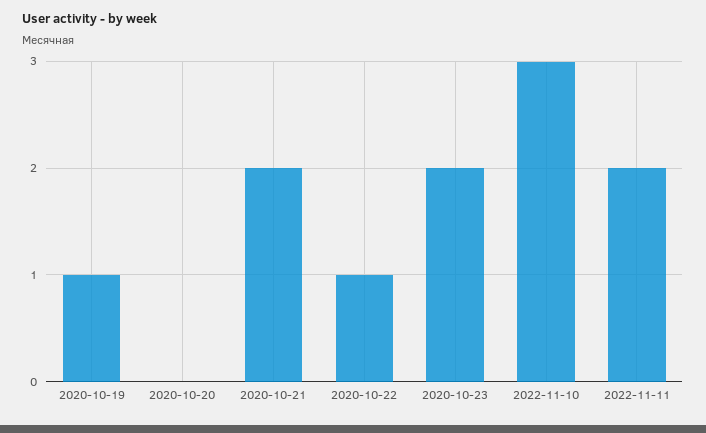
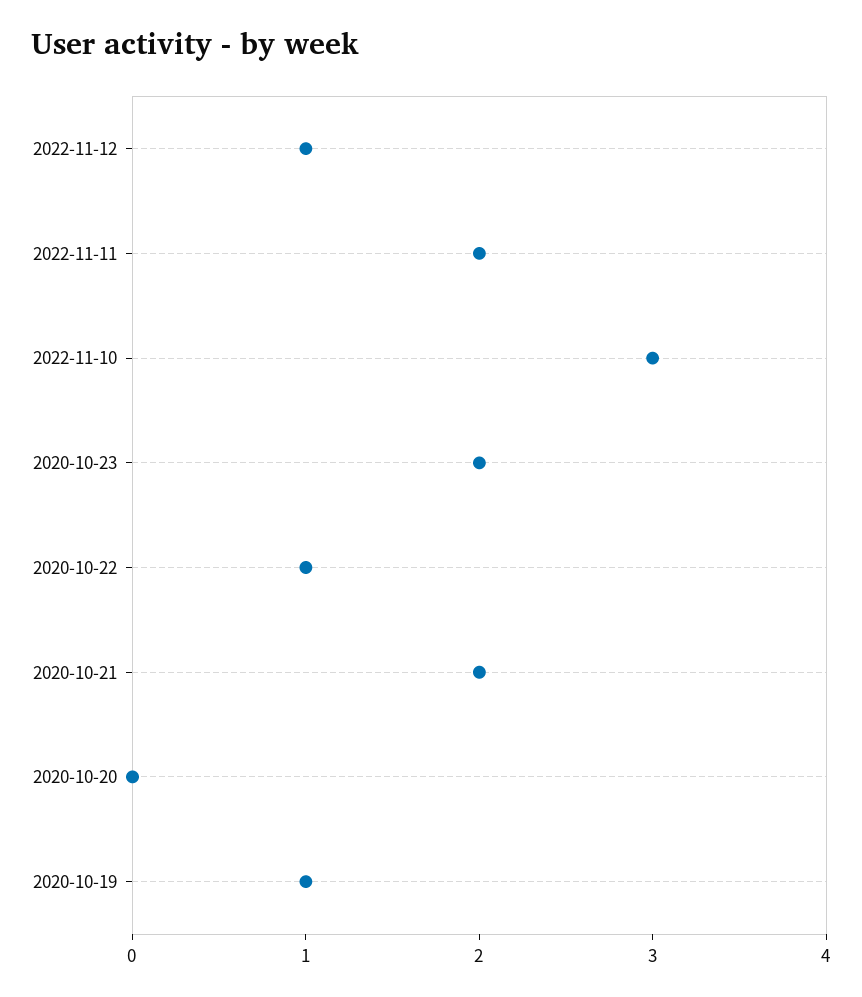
2022-11-12: none -> 1

